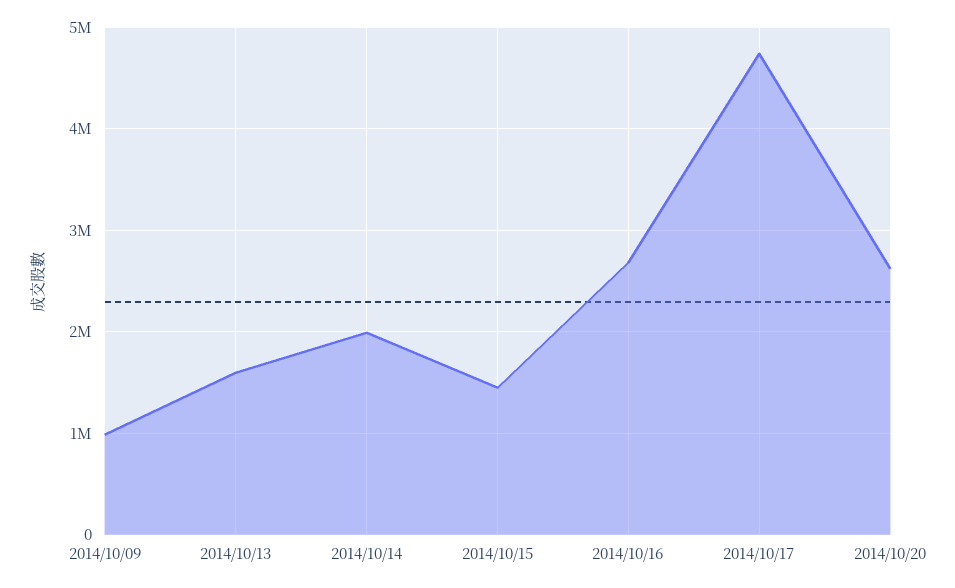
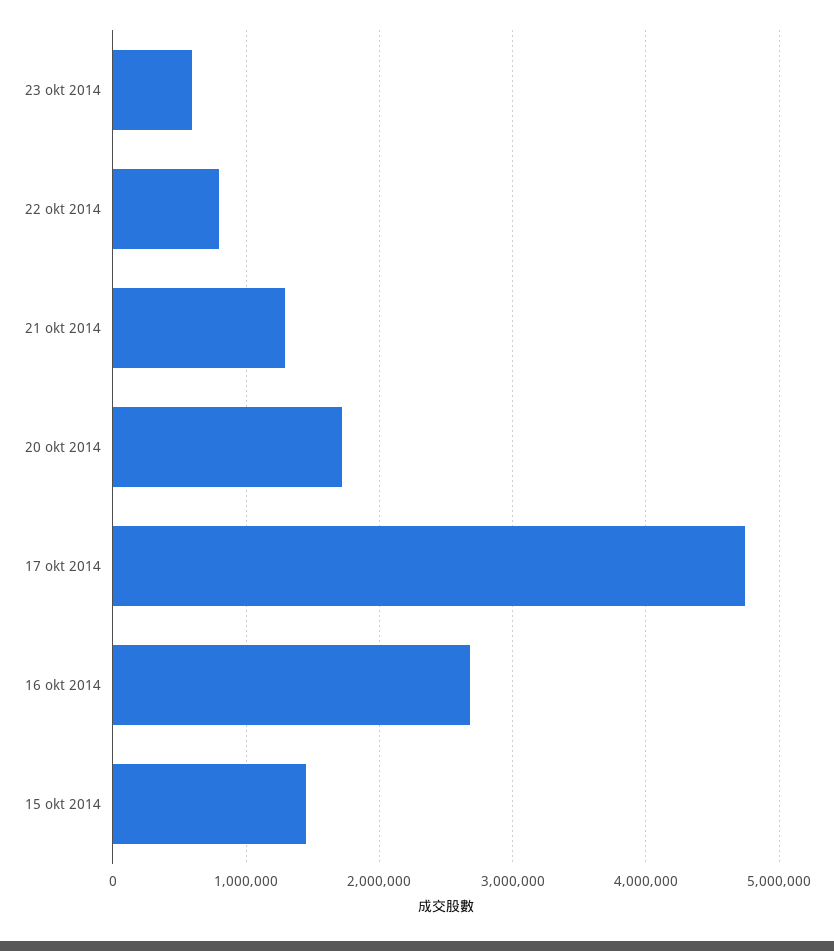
2014/10/09: 1000000 -> none
2014/10/13: 1600000 -> none
2014/10/14: 2000000 -> none
2014/10/20: 2600000 -> 1700000
23 okt 2014: none -> 600000
22 okt 2014: none -> 800000
21 okt 2014: none -> 1300000

